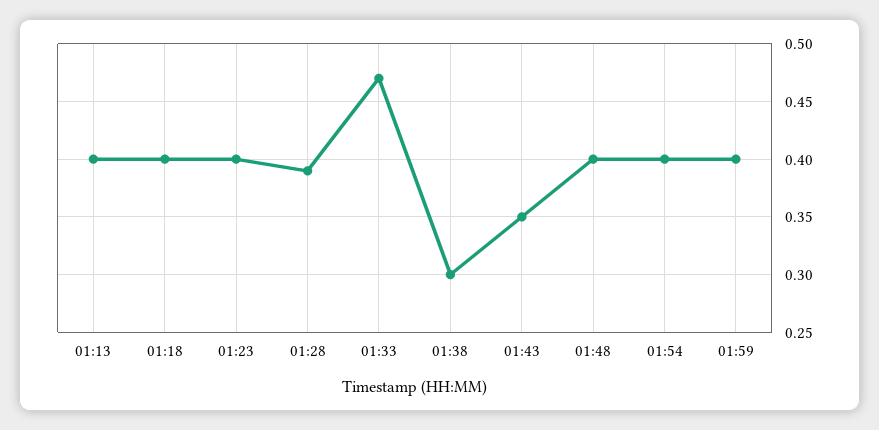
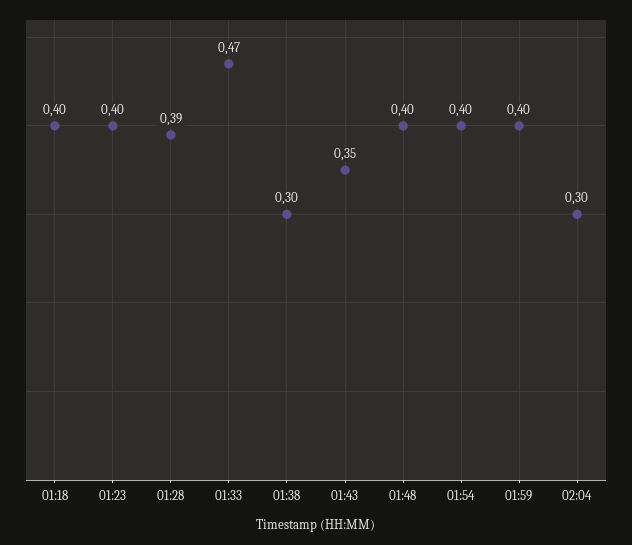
01:13: 0.4 -> none
02:04: none -> 0.3

